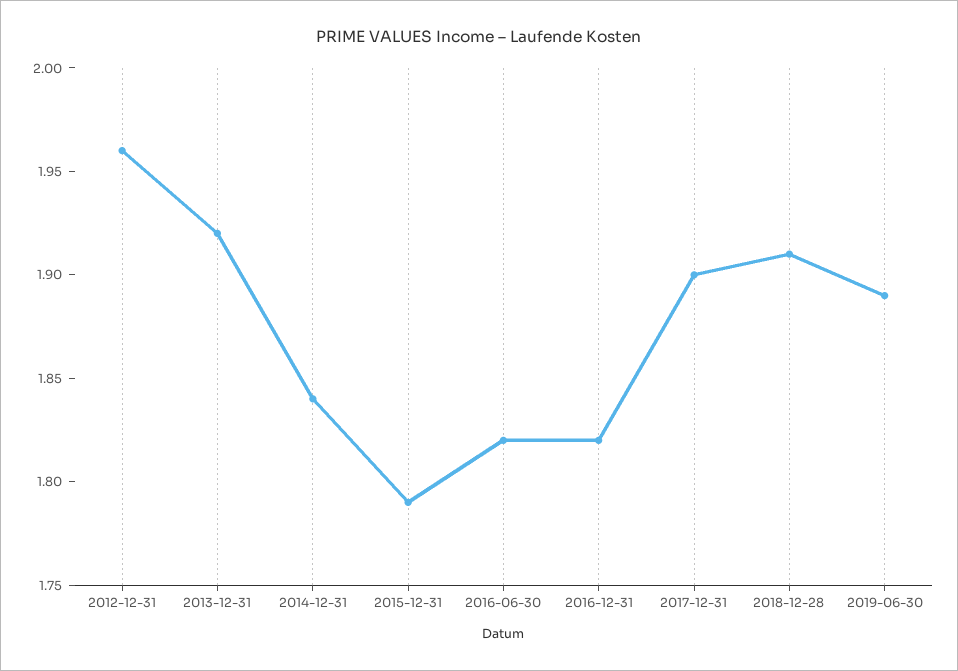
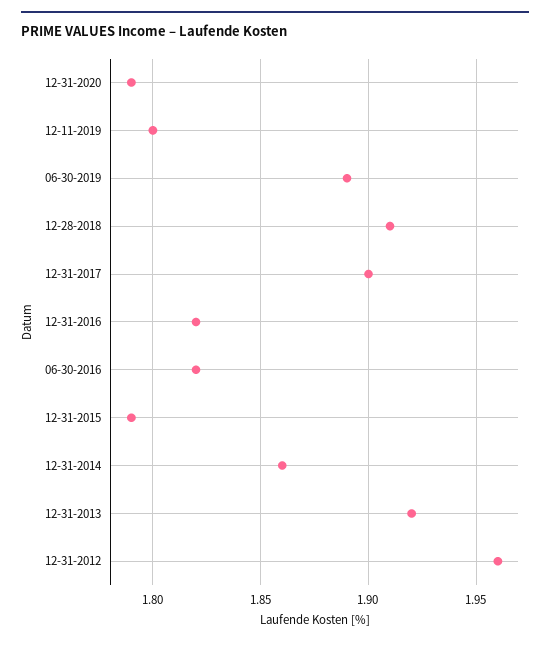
2014-12-31: 1.84 -> 1.86
12-31-2020: none -> 1.79
12-11-2019: none -> 1.8

